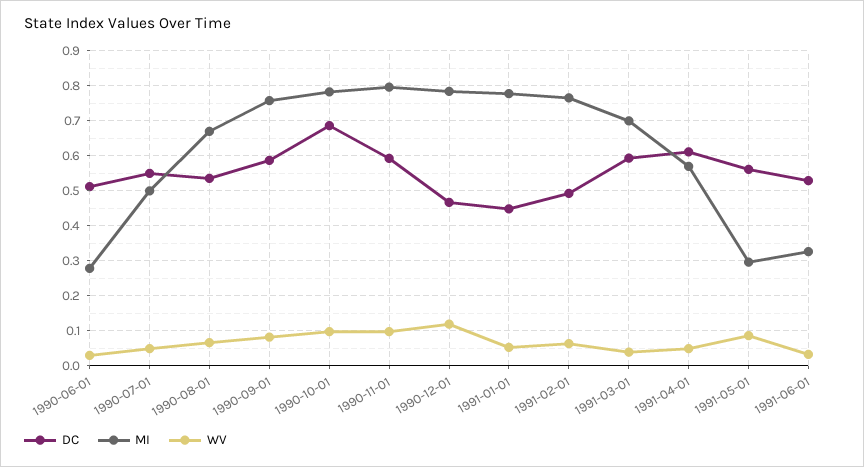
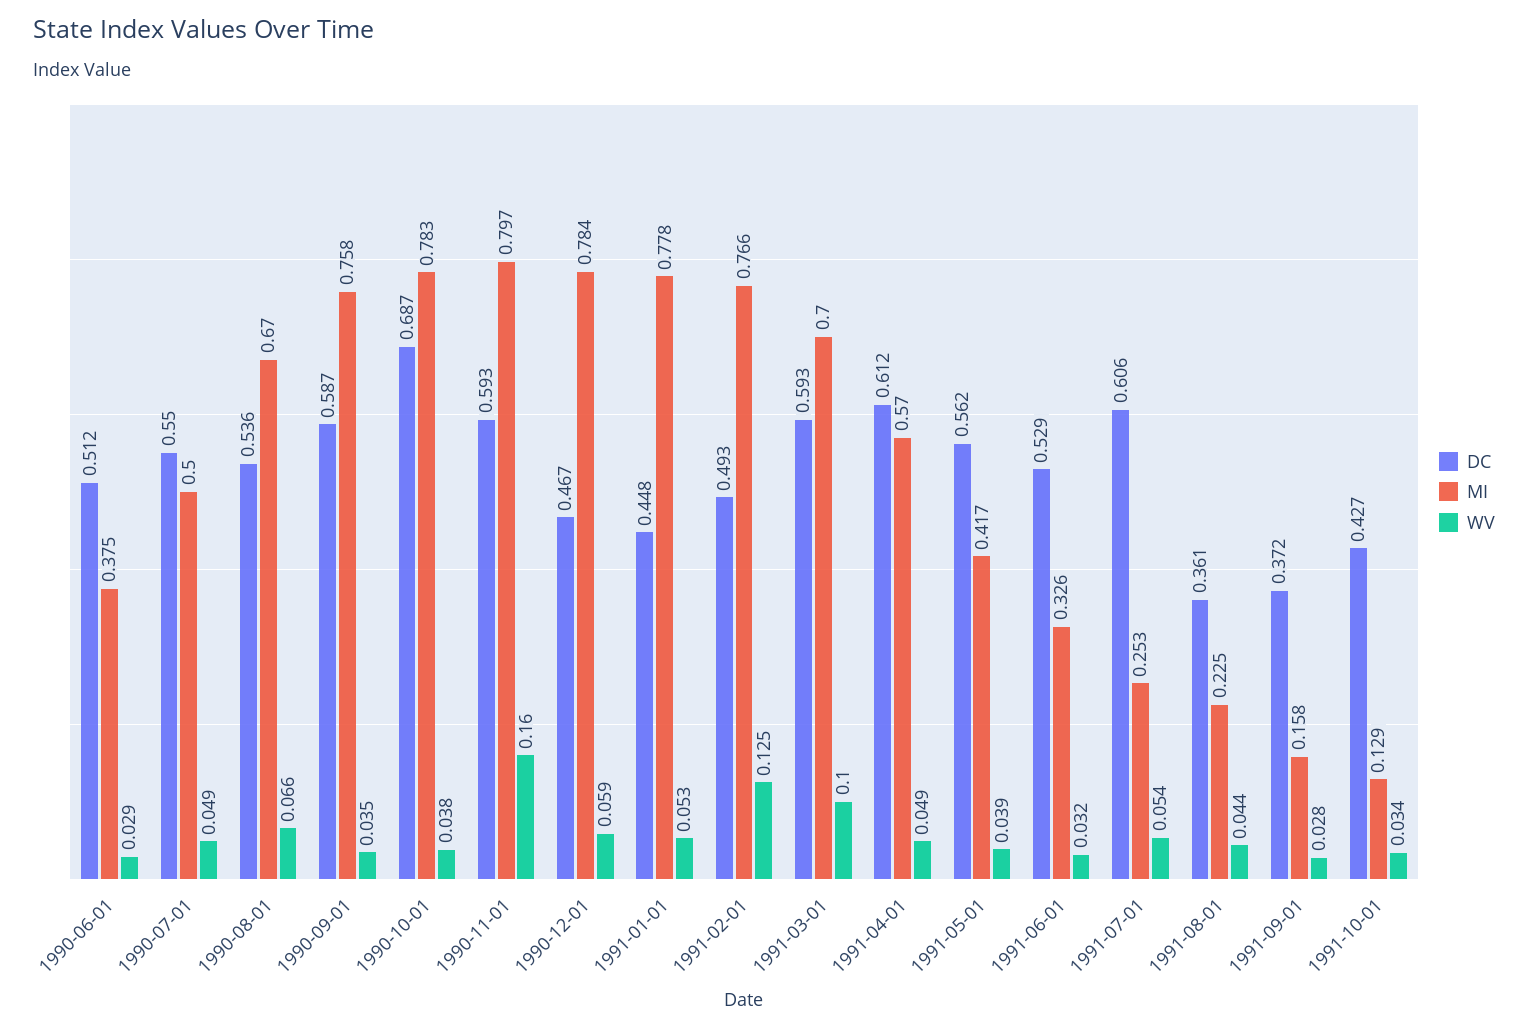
MI, 1990-06-01: 0.28 -> 0.375
WV, 1990-09-01: 0.08 -> 0.035
WV, 1990-10-01: 0.1 -> 0.038
WV, 1990-11-01: 0.1 -> 0.16
WV, 1990-12-01: 0.12 -> 0.059
WV, 1991-02-01: 0.06 -> 0.125
WV, 1991-03-01: 0.04 -> 0.1
MI, 1991-05-01: 0.3 -> 0.417
WV, 1991-05-01: 0.08 -> 0.039
DC, 1991-07-01: none -> 0.606
MI, 1991-07-01: none -> 0.253
WV, 1991-07-01: none -> 0.054
DC, 1991-08-01: none -> 0.361
MI, 1991-08-01: none -> 0.225
WV, 1991-08-01: none -> 0.044
DC, 1991-09-01: none -> 0.372
MI, 1991-09-01: none -> 0.158
WV, 1991-09-01: none -> 0.028
DC, 1991-10-01: none -> 0.427
MI, 1991-10-01: none -> 0.129
WV, 1991-10-01: none -> 0.034

